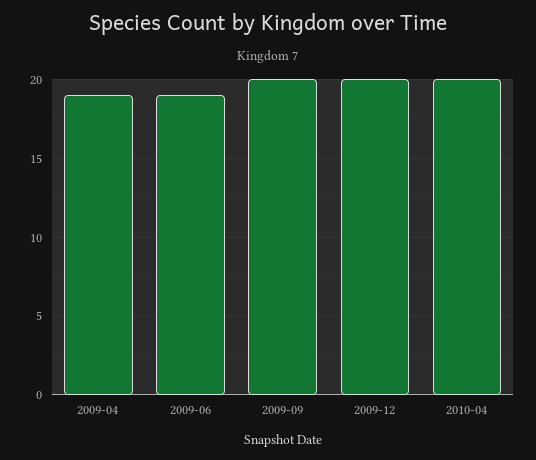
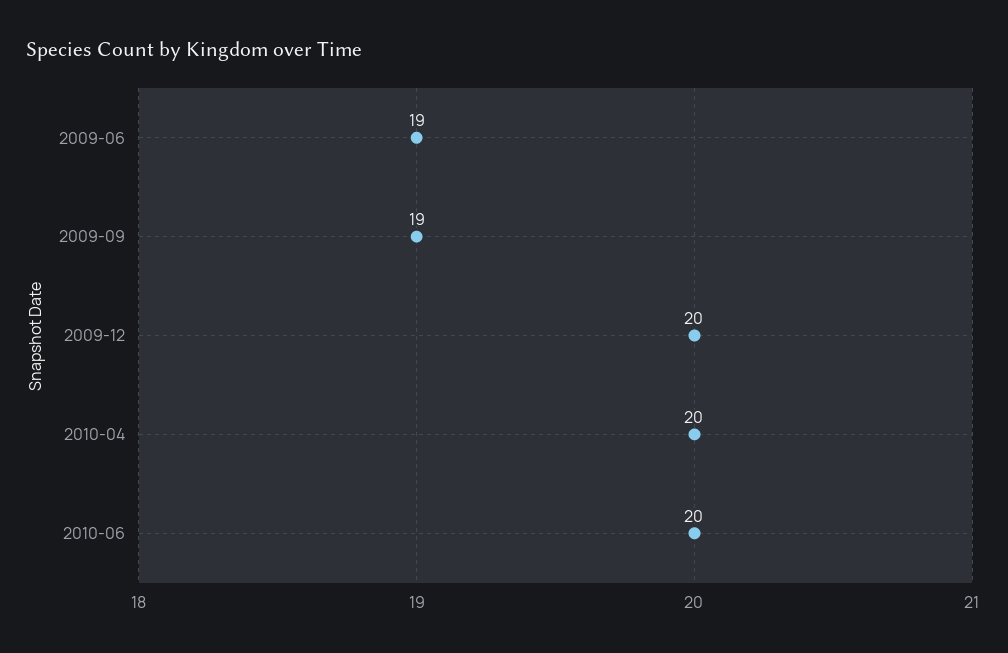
2009-04: 19 -> none
2009-09: 20 -> 19
2010-06: none -> 20

